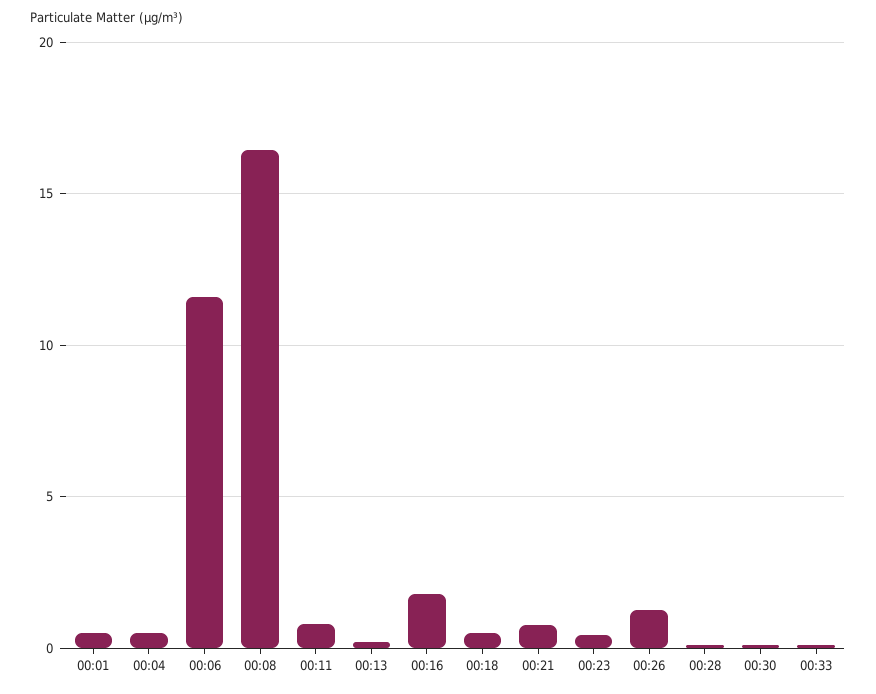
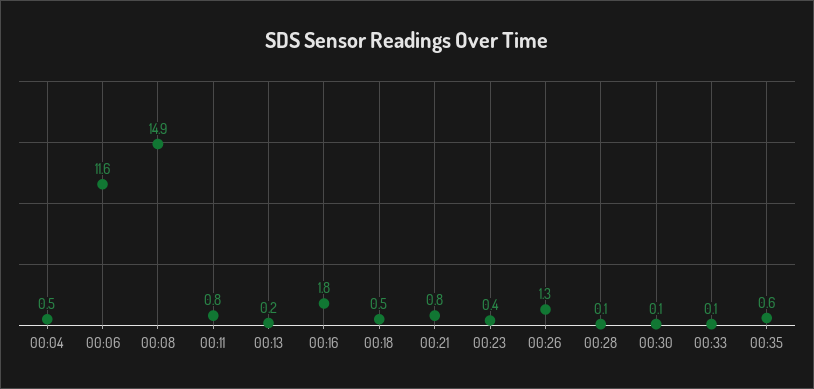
00:01: 0.5 -> none
00:08: 16.5 -> 14.9
00:35: none -> 0.6

